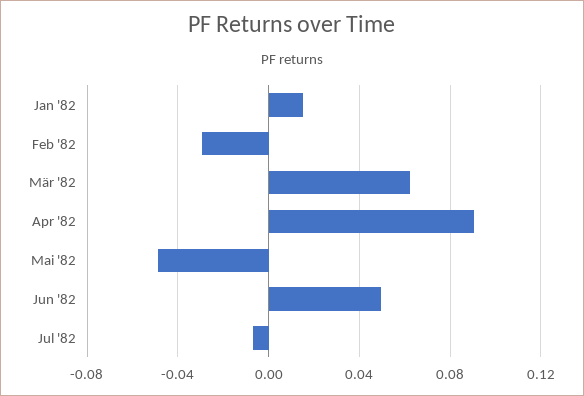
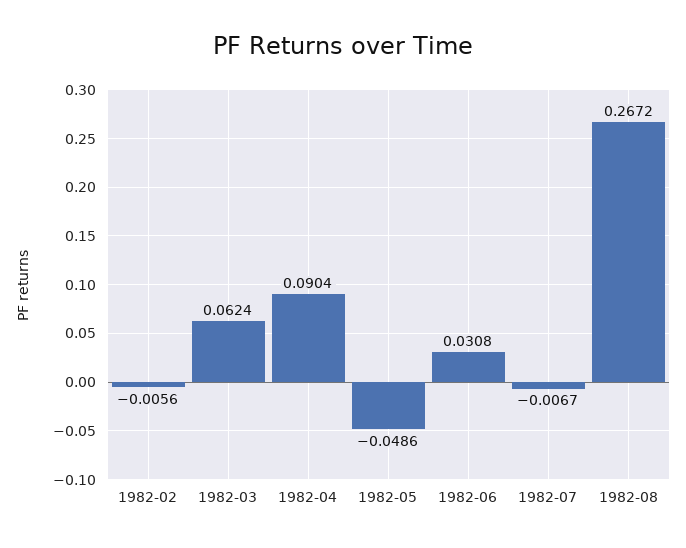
Jan '82: 0.015 -> none
Feb '82: -0.03 -> -0.0056
Jun '82: 0.05 -> 0.0308
1982-08: none -> 0.2672

